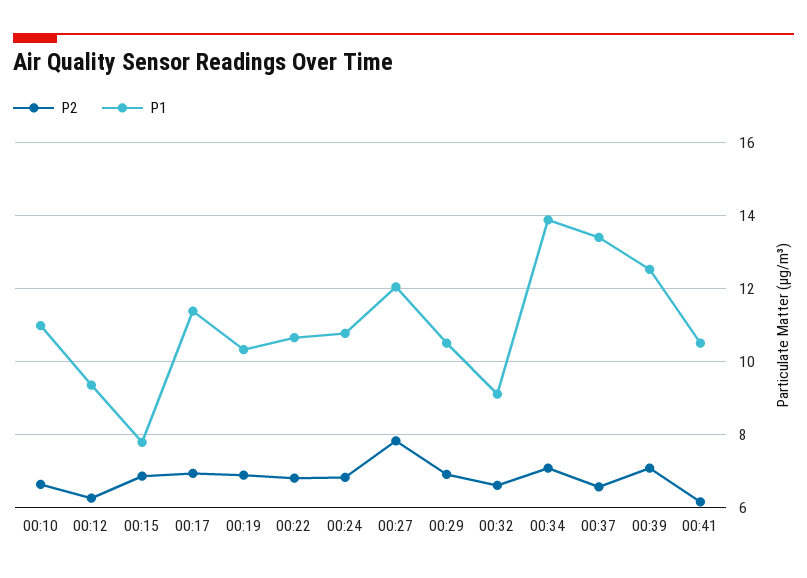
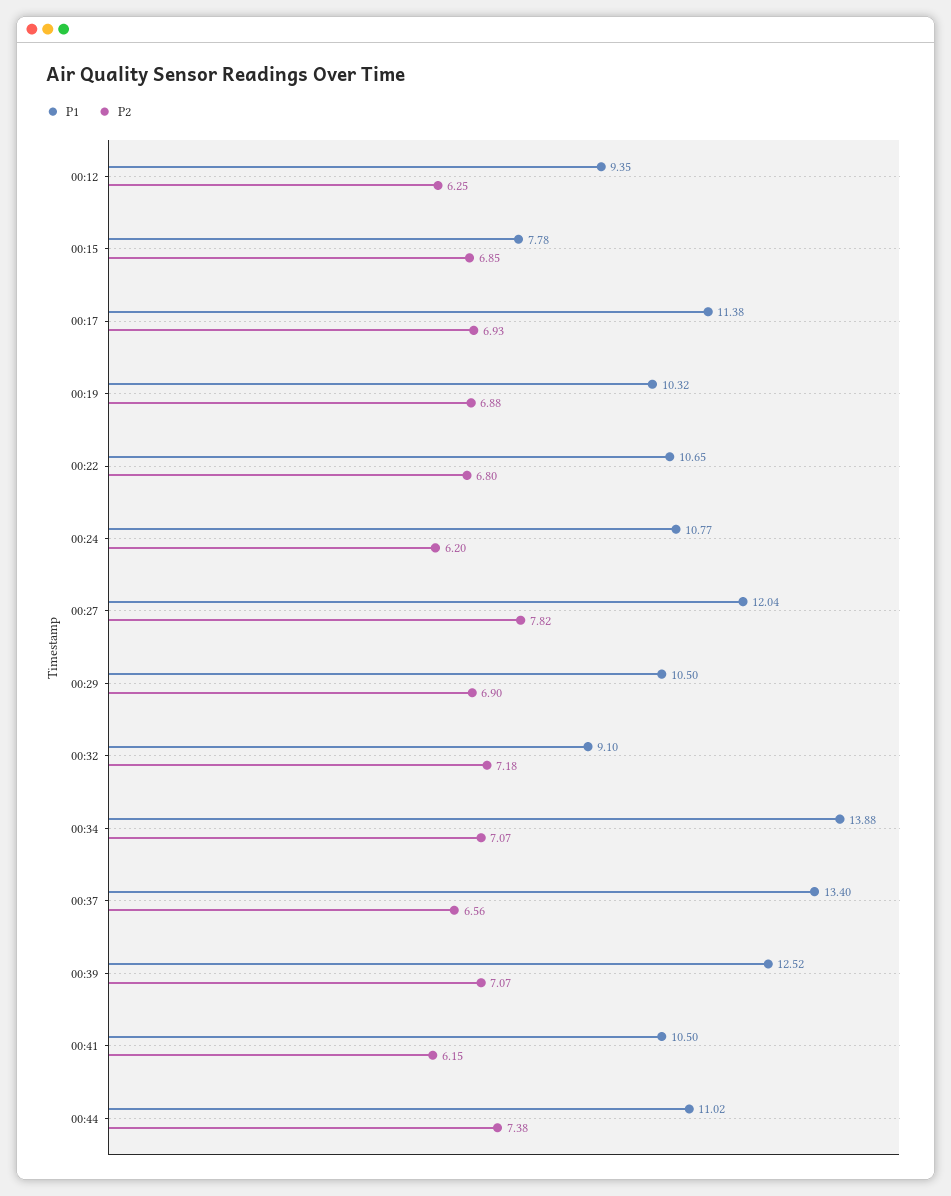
P2, 00:10: 6.6 -> none
P1, 00:10: 11 -> none
P2, 00:24: 6.8 -> 6.2
P2, 00:32: 6.6 -> 7.18
P1, 00:44: none -> 11.02
P2, 00:44: none -> 7.38

